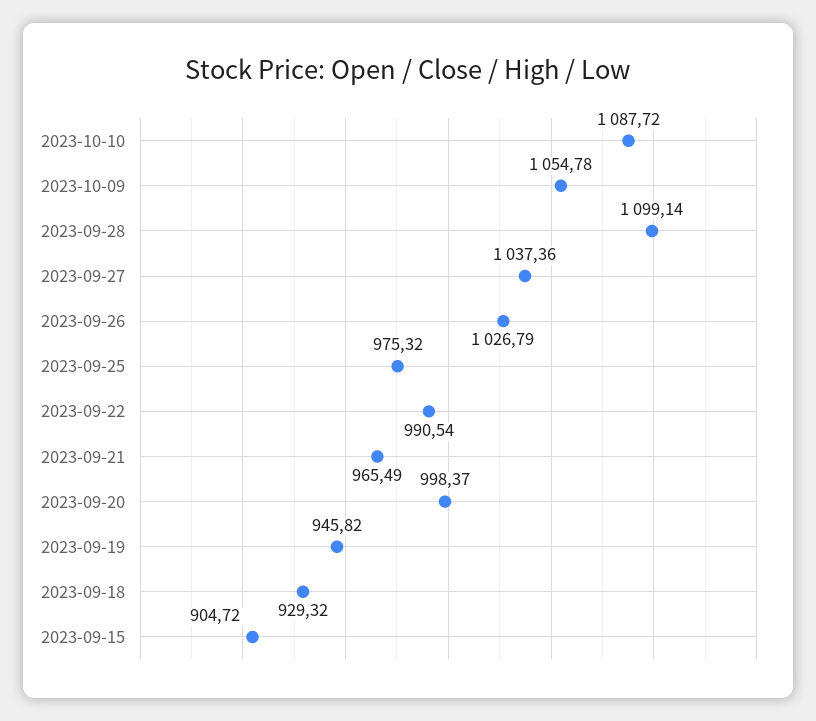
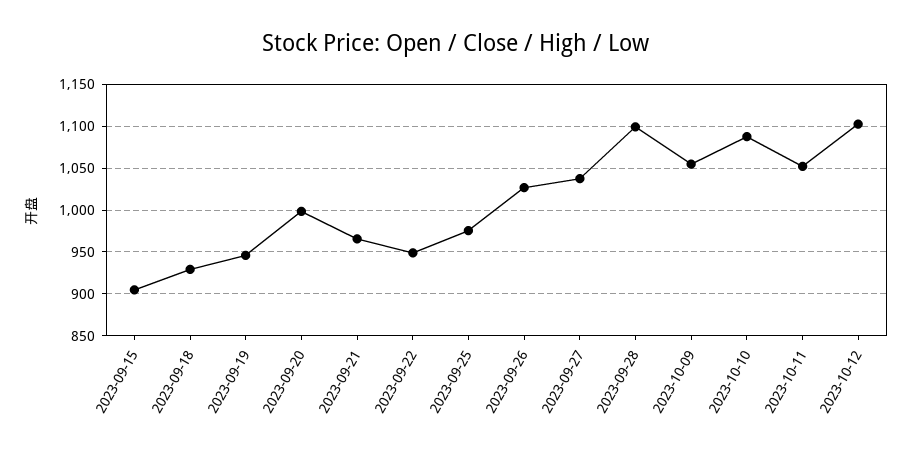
2023-09-22: 990.54 -> 950
2023-10-11: none -> 1050
2023-10-12: none -> 1100

